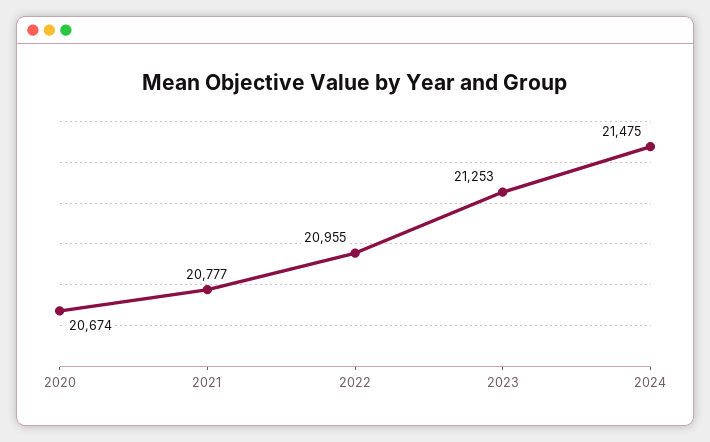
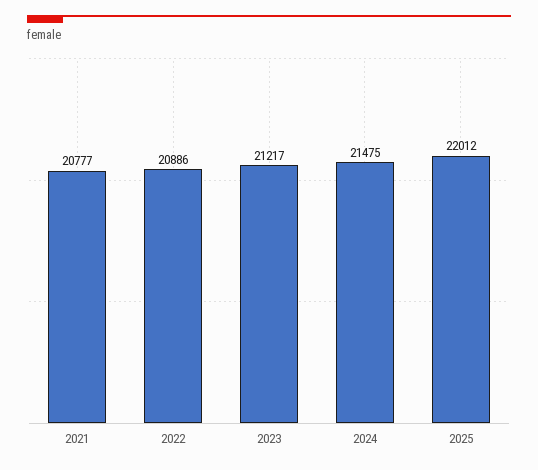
2020: 20674 -> none
2022: 20955 -> 20886
2023: 21253 -> 21217
2025: none -> 22012

